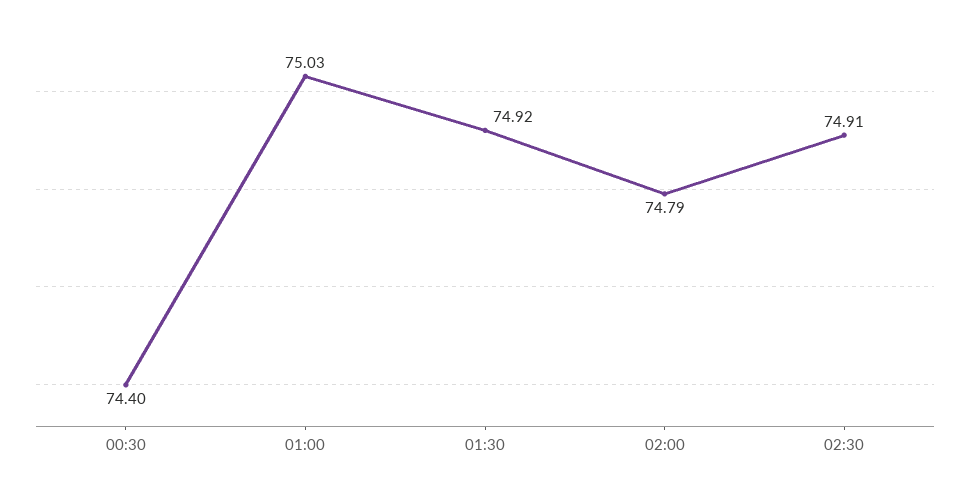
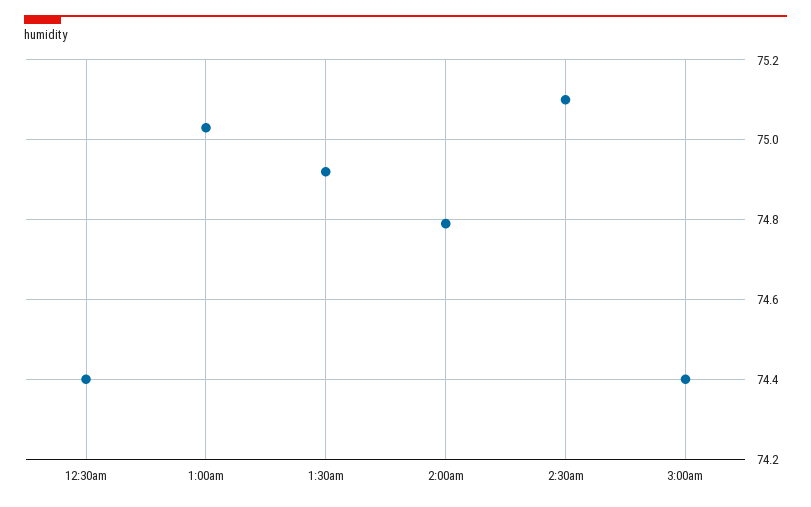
02:30: 74.91 -> 75.1
3:00am: none -> 74.4

